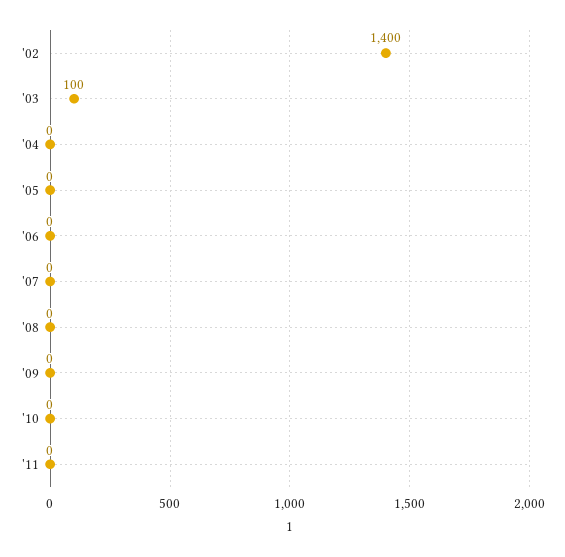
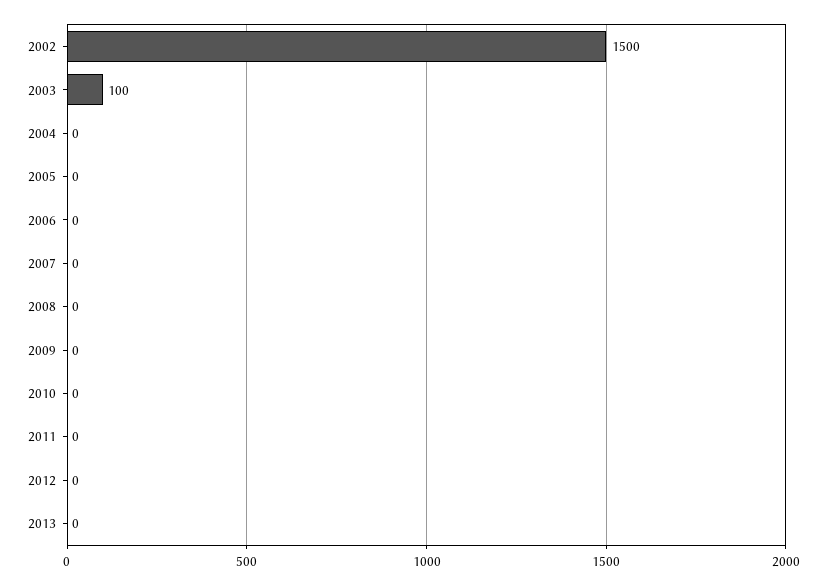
'02: 1400 -> 1500
2012: none -> 0
2013: none -> 0

